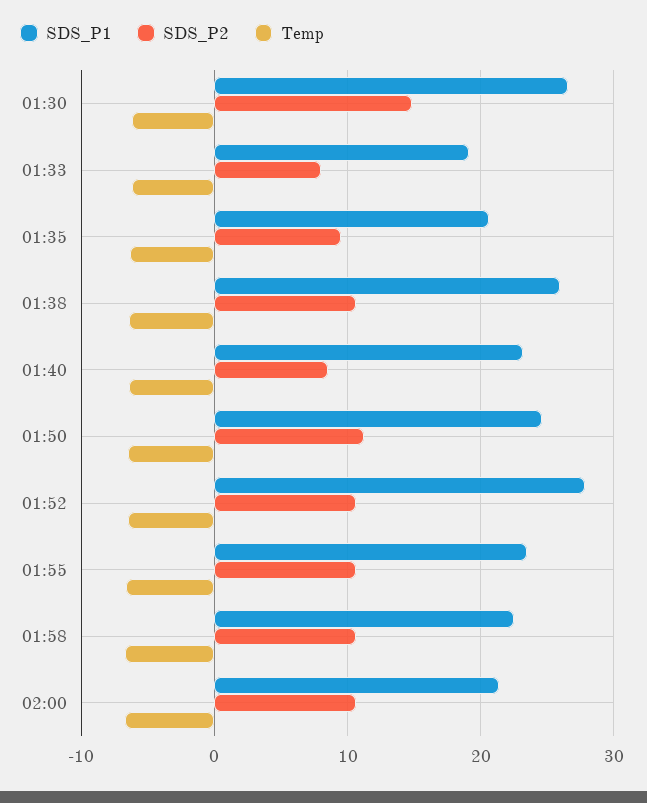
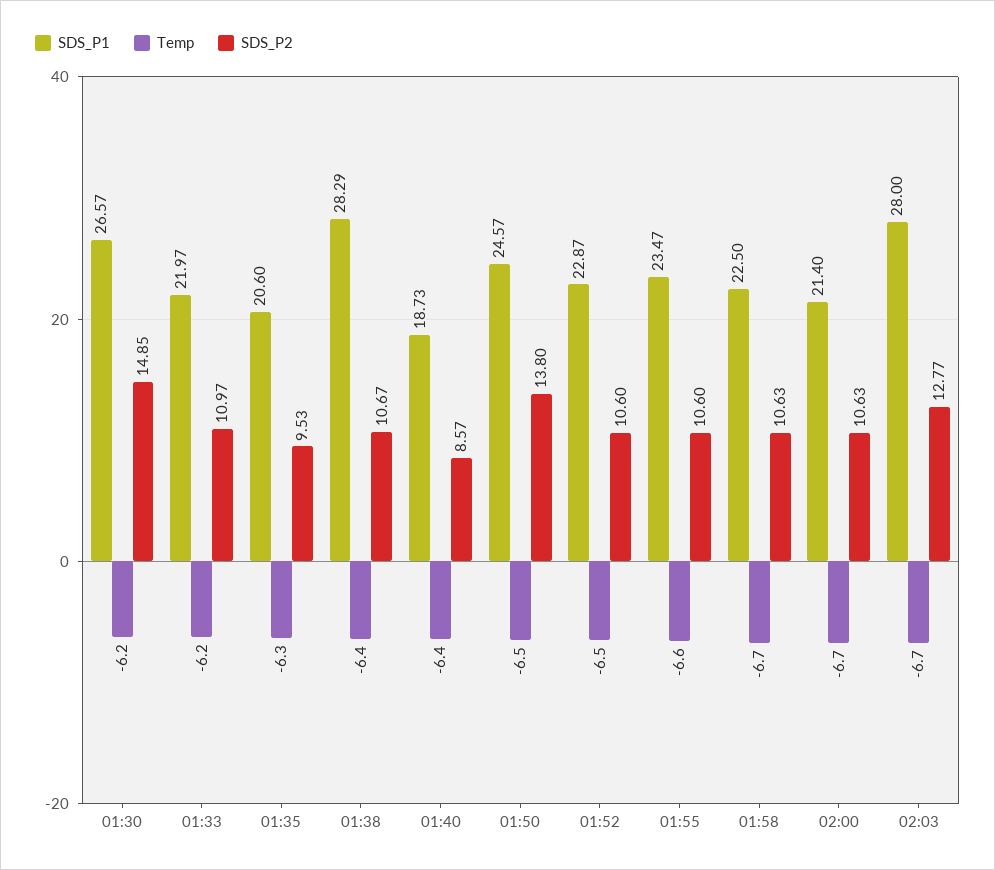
SDS_P1, 01:33: 19 -> 21.97
SDS_P2, 01:33: 8 -> 10.97
SDS_P1, 01:38: 26 -> 28.29
SDS_P1, 01:40: 23 -> 18.73
SDS_P2, 01:50: 11 -> 13.8
SDS_P1, 01:52: 28 -> 22.87
SDS_P1, 02:03: none -> 28
Temp, 02:03: none -> -6.7
SDS_P2, 02:03: none -> 12.77

